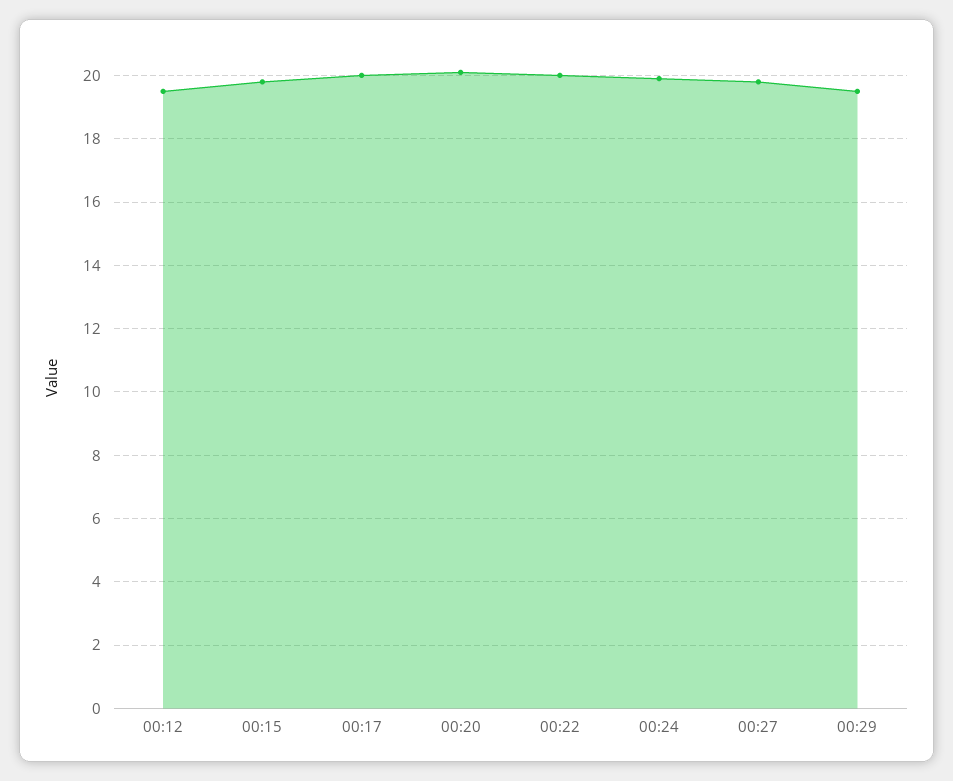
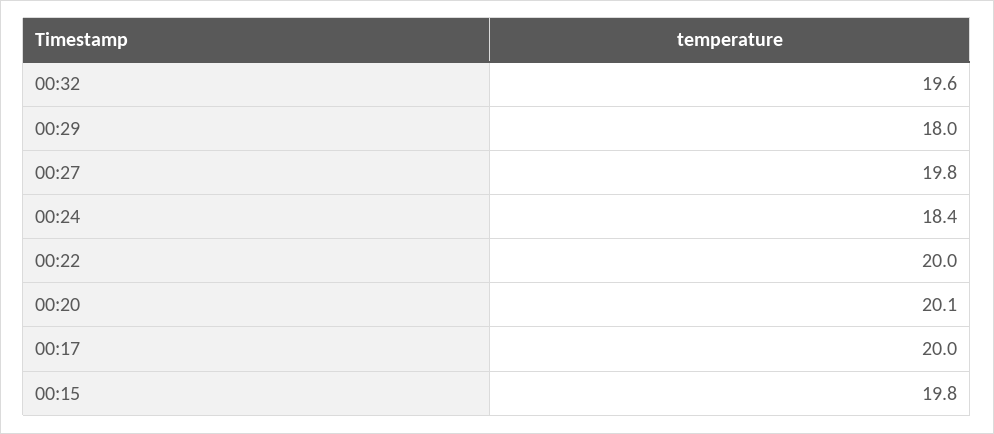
00:12: 19.5 -> none
00:24: 20 -> 18.4
00:29: 19.5 -> 18
00:32: none -> 19.6

